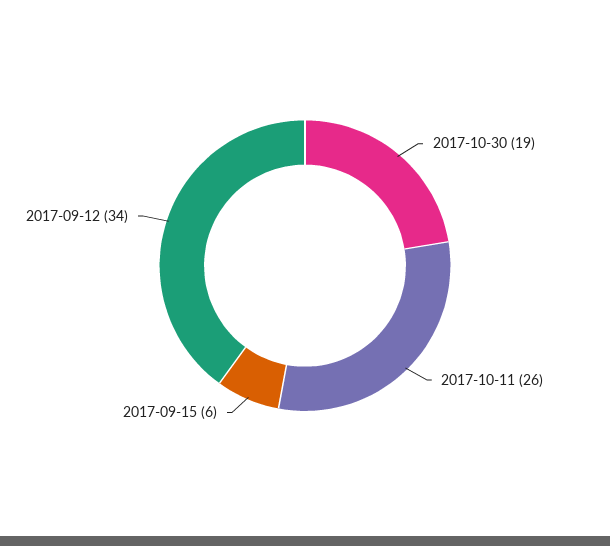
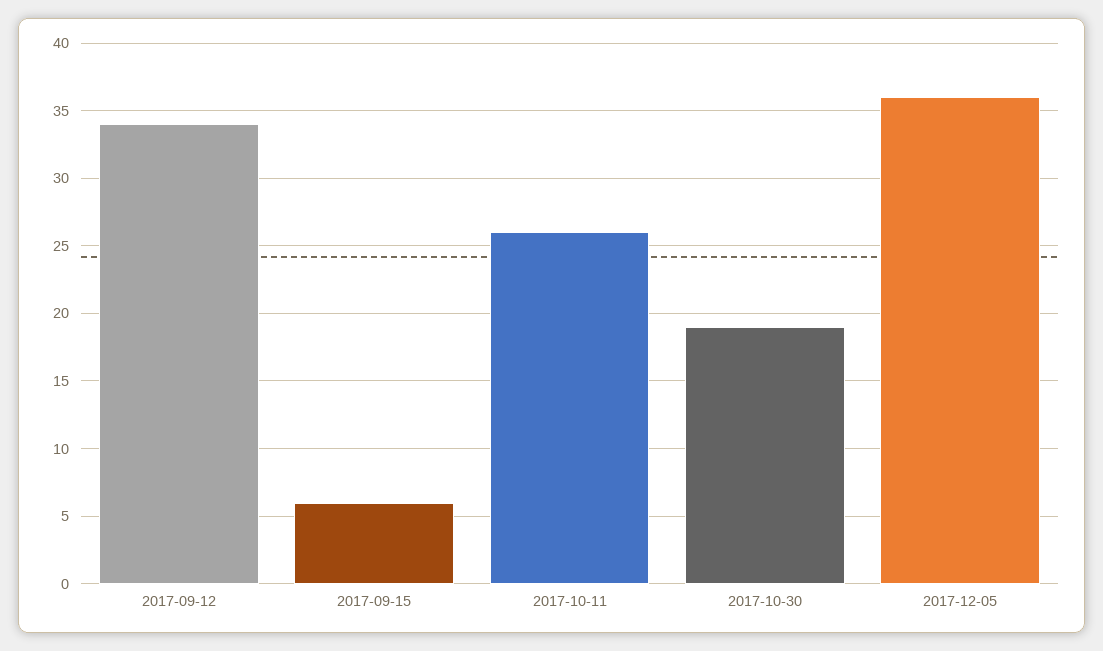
2017-12-05: none -> 36

